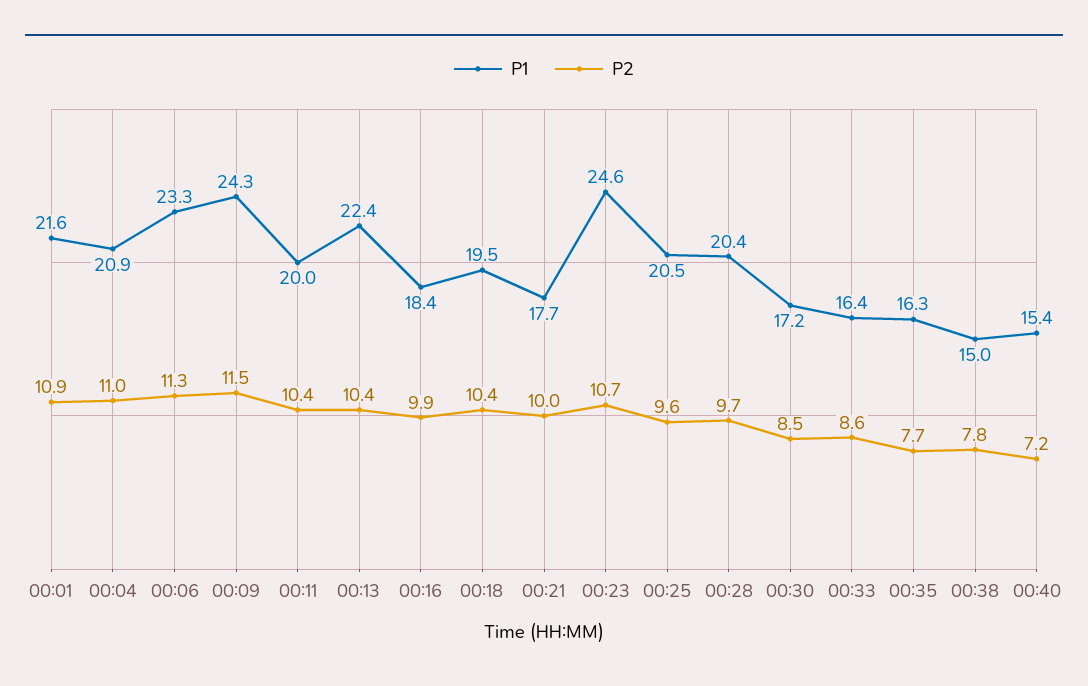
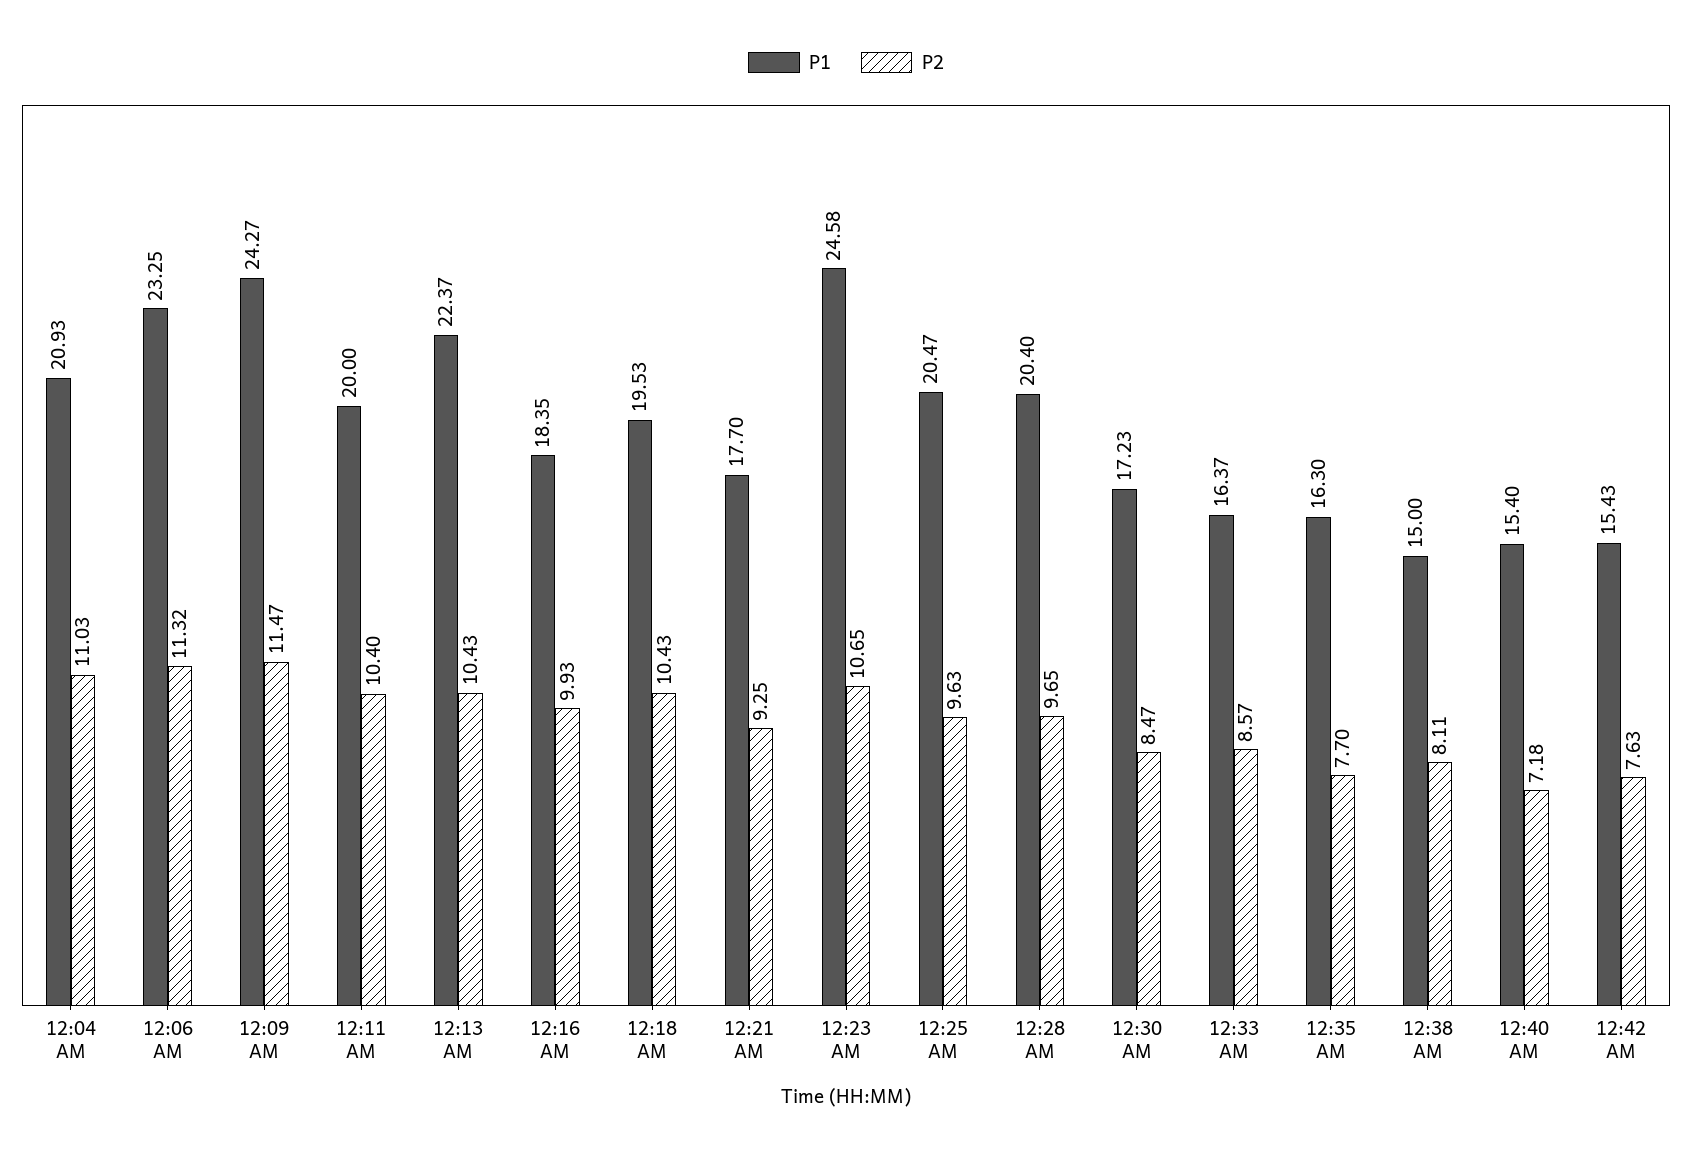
P1, 00:01: 21.6 -> none
P2, 00:01: 10.9 -> none
P2, 00:21: 10 -> 9.25
P2, 00:38: 7.8 -> 8.11
P1, 12:42 AM: none -> 15.43
P2, 12:42 AM: none -> 7.63

